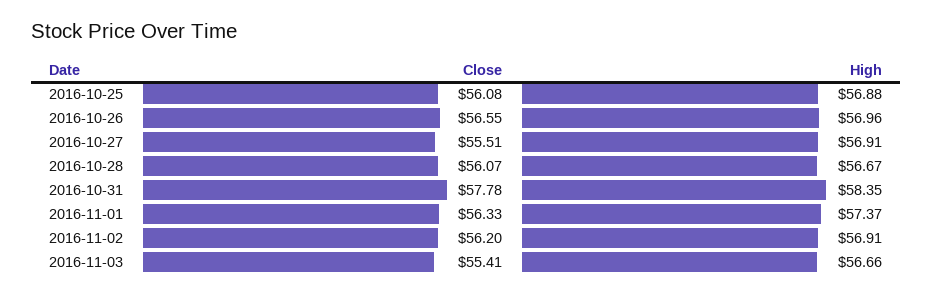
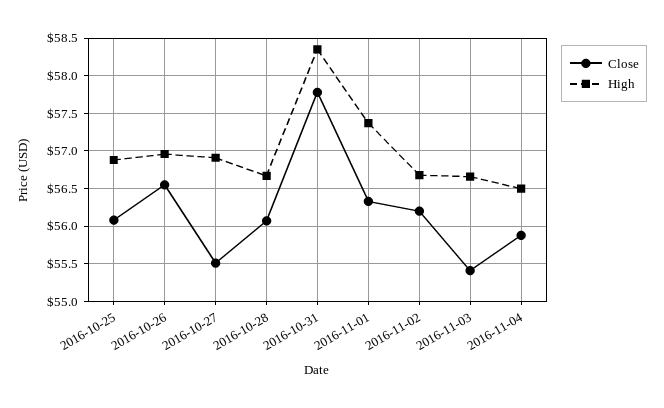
High, 2016-11-02: 56.91 -> 56.7
Close, 2016-11-04: none -> 55.9
High, 2016-11-04: none -> 56.5

